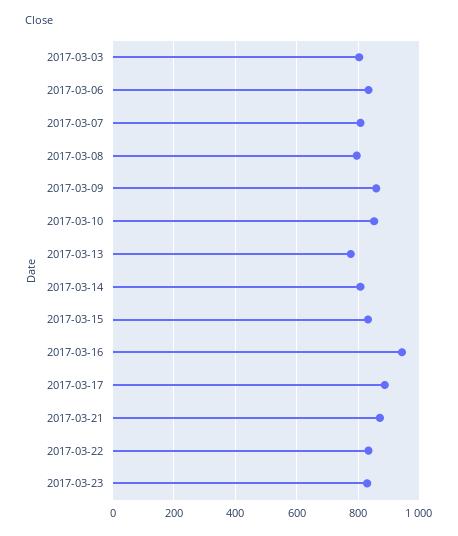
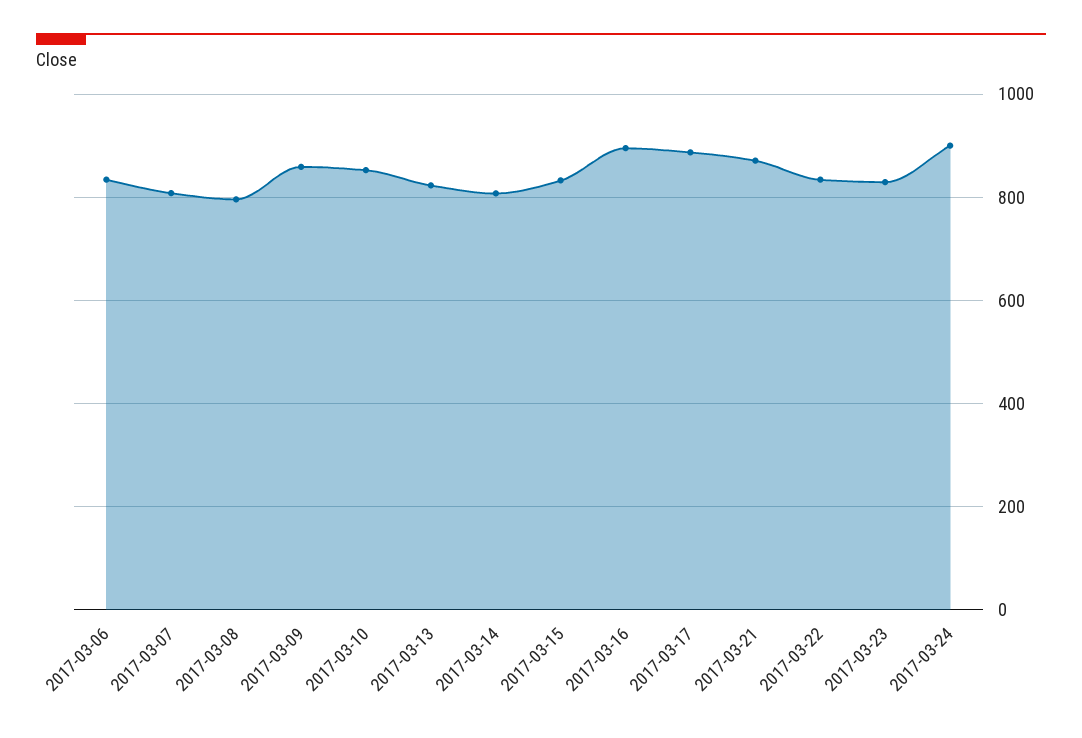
2017-03-03: 800 -> none
2017-03-13: 780 -> 820
2017-03-16: 940 -> 900
2017-03-24: none -> 900

